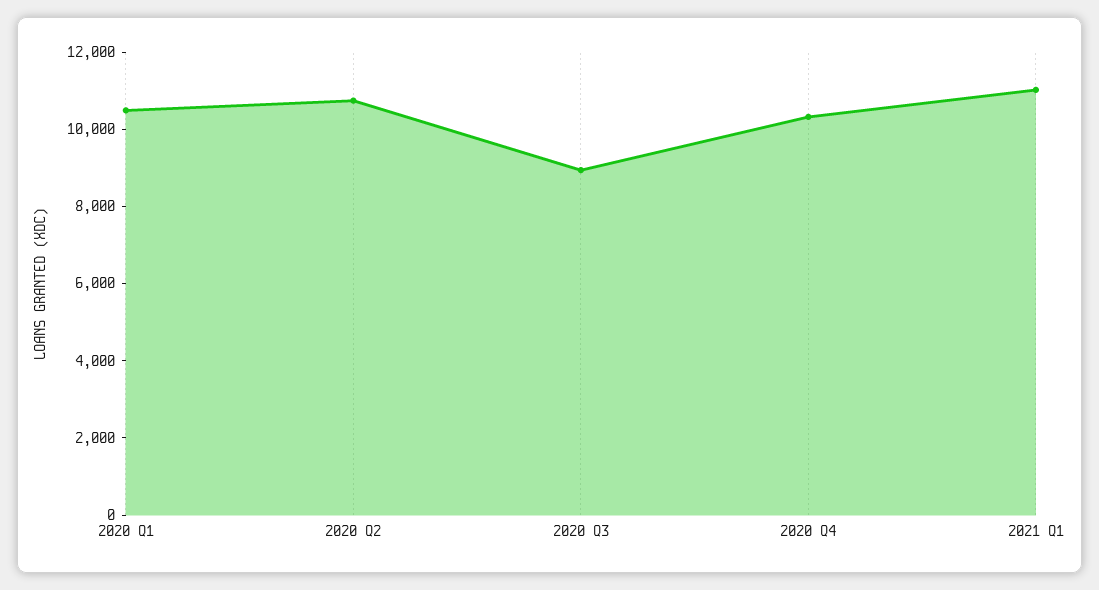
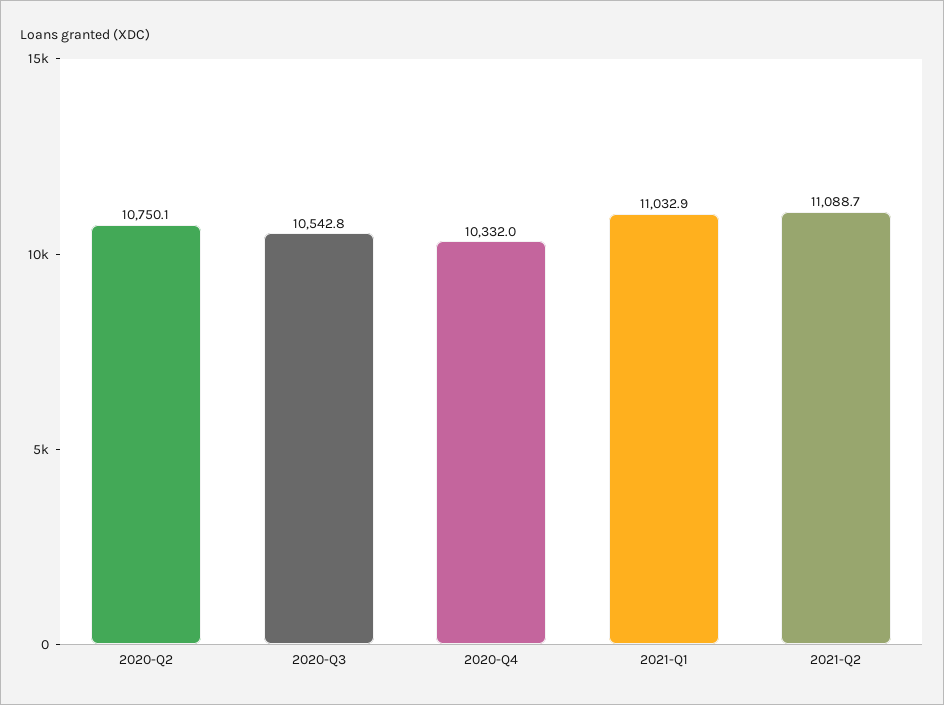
2020 Q1: 10500 -> none
2020 Q3: 9000 -> 10542.8
2021-Q2: none -> 11088.7

